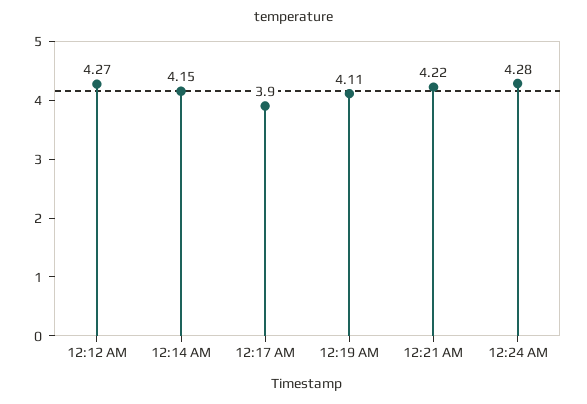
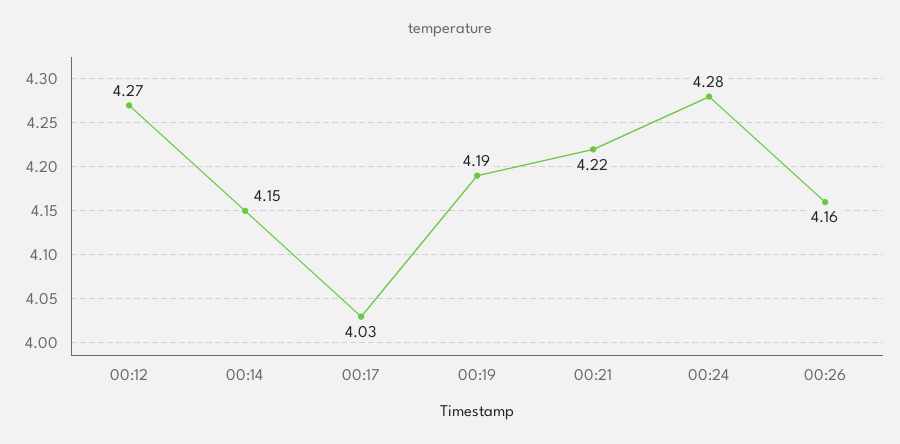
12:17 AM: 3.9 -> 4.03
12:19 AM: 4.11 -> 4.19
00:26: none -> 4.16

